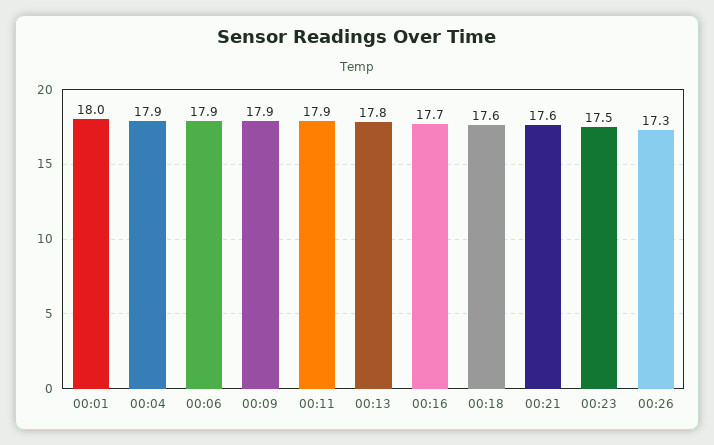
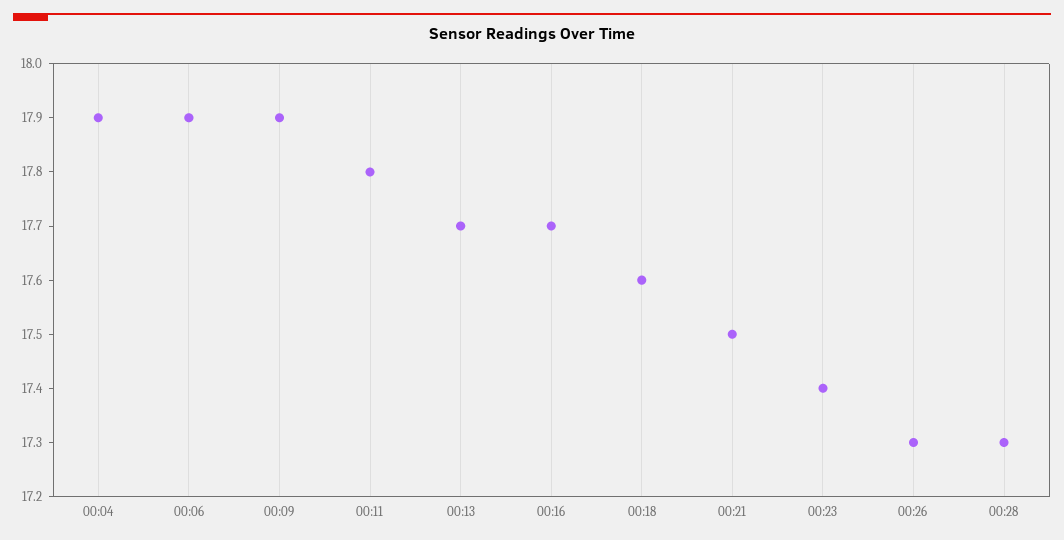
00:01: 18 -> none
00:11: 17.9 -> 17.8
00:13: 17.8 -> 17.7
00:21: 17.6 -> 17.5
00:23: 17.5 -> 17.4
00:28: none -> 17.3

